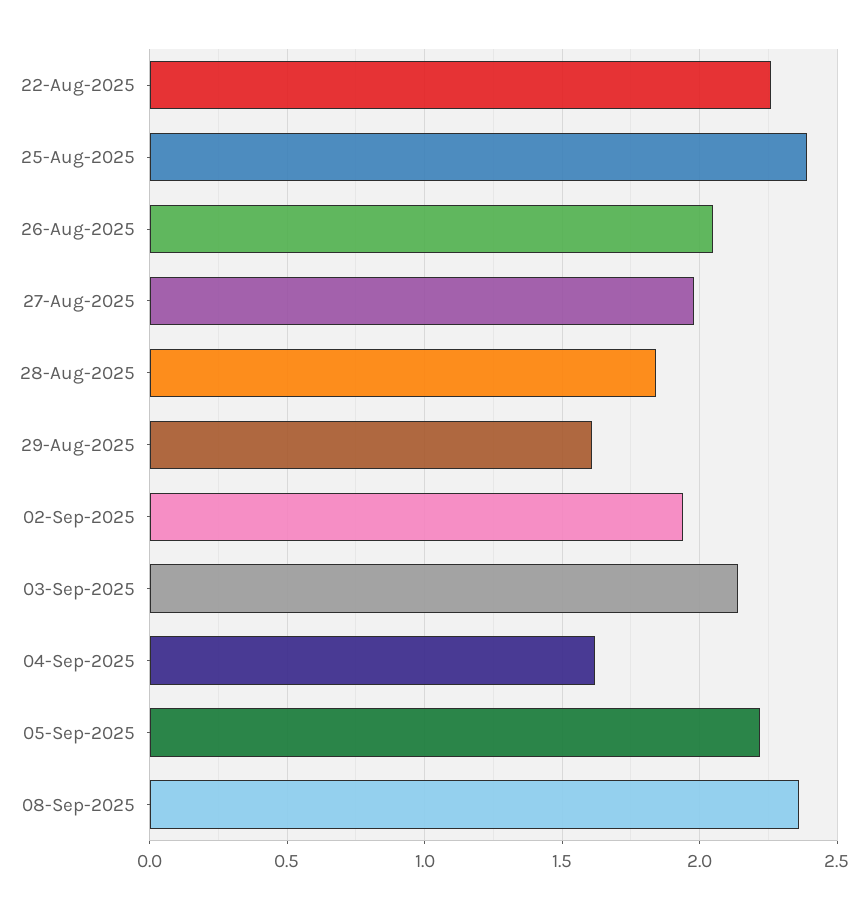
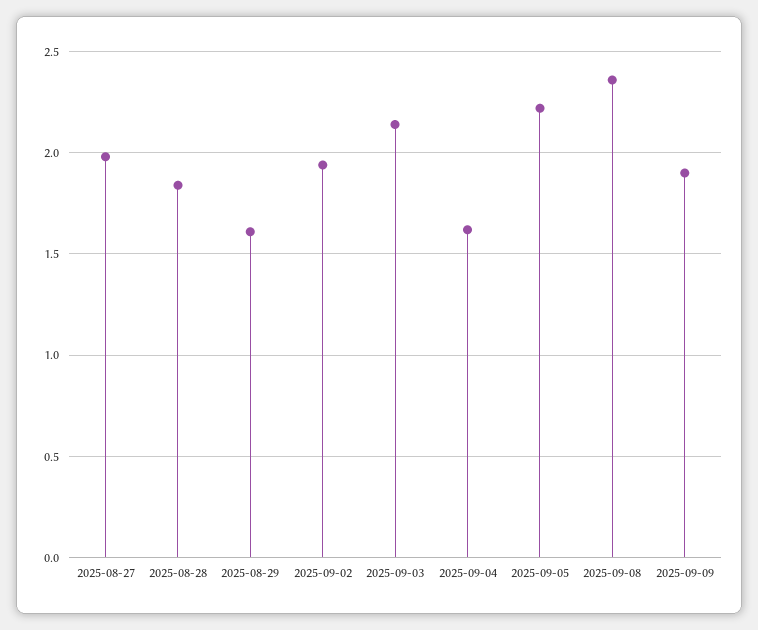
22-Aug-2025: 2.25 -> none
25-Aug-2025: 2.4 -> none
26-Aug-2025: 2.05 -> none
2025-09-09: none -> 1.9

